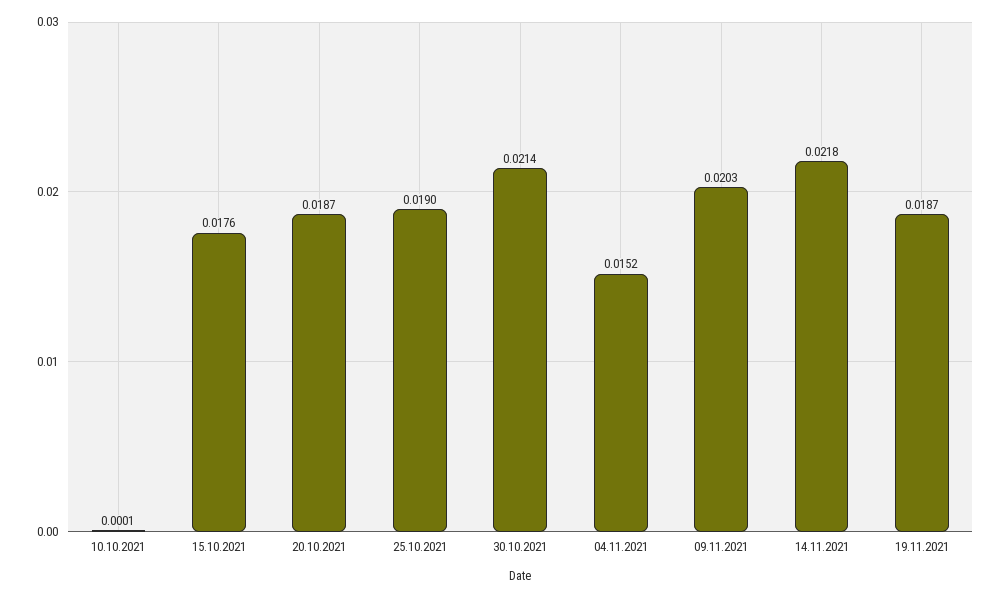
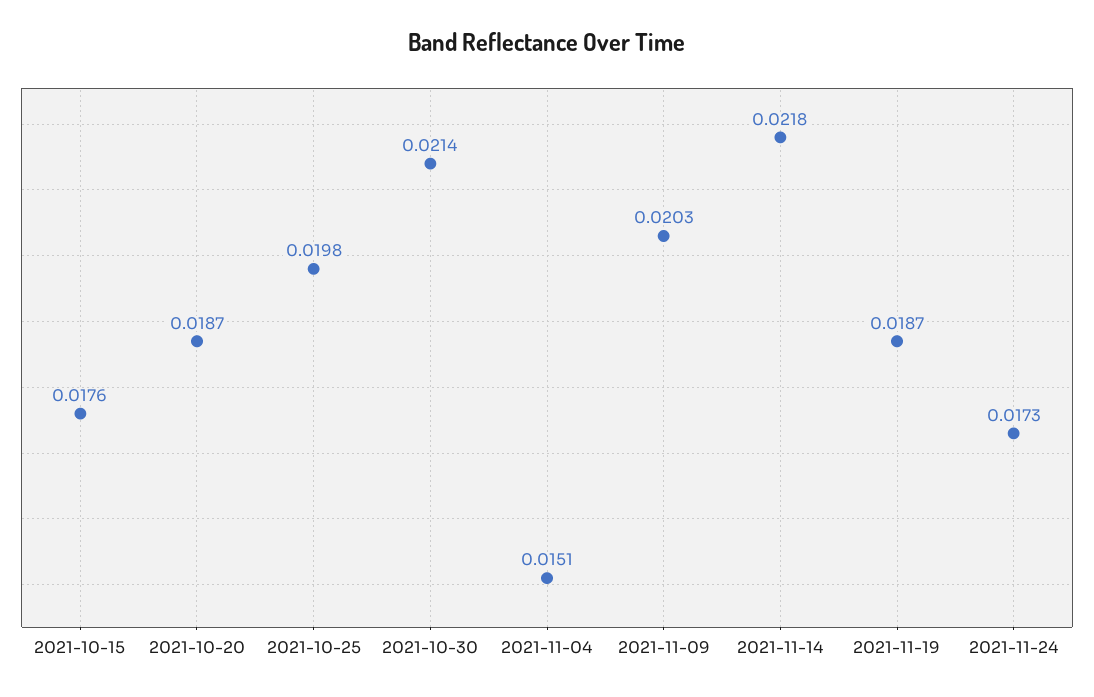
10.10.2021: 0.0001 -> none
25.10.2021: 0.019 -> 0.0198
04.11.2021: 0.0152 -> 0.0151
2021-11-24: none -> 0.0173

